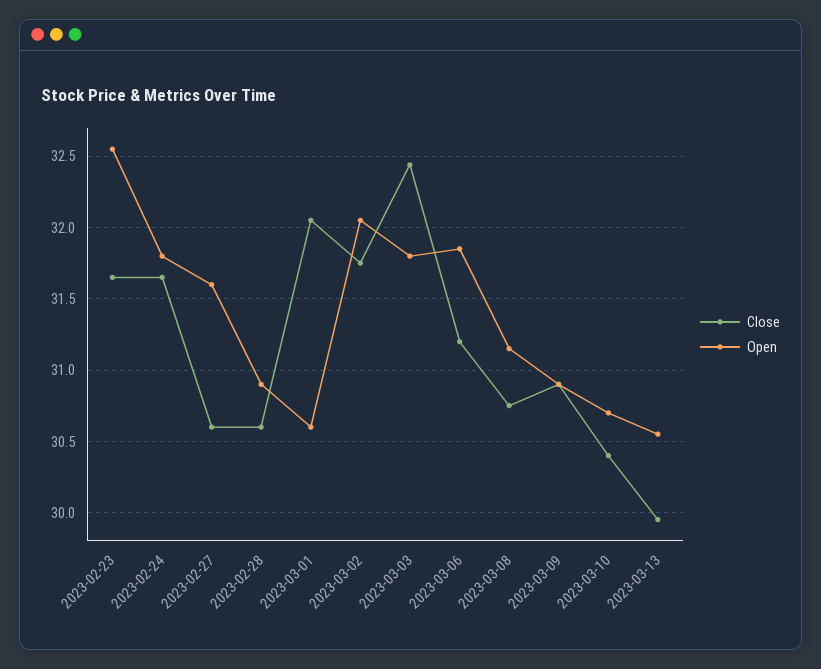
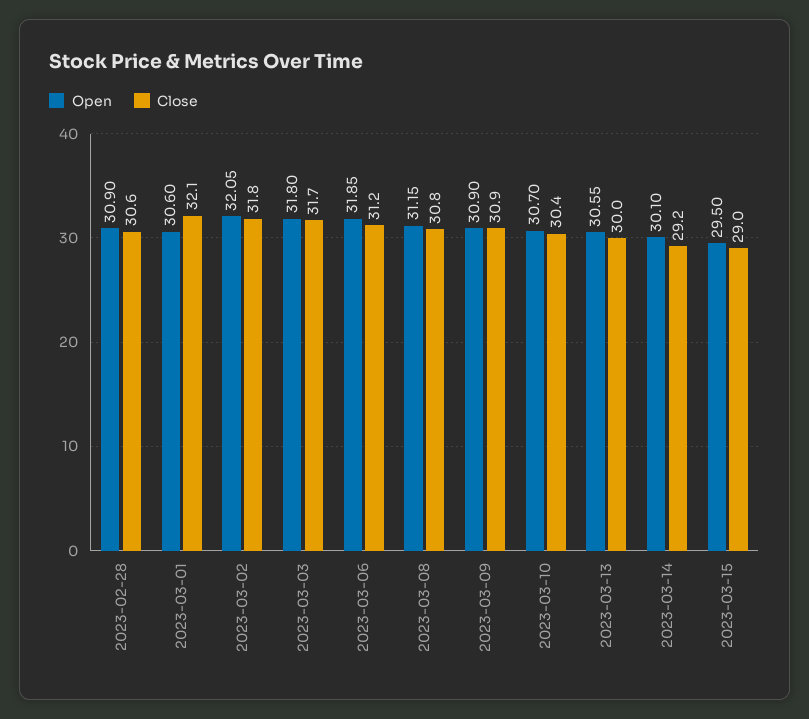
Close, 2023-02-23: 31.65 -> none
Open, 2023-02-23: 32.55 -> none
Close, 2023-02-24: 31.65 -> none
Open, 2023-02-24: 31.8 -> none
Close, 2023-02-27: 30.6 -> none
Open, 2023-02-27: 31.6 -> none
Close, 2023-03-03: 32.45 -> 31.7
Open, 2023-03-14: none -> 30.1
Close, 2023-03-14: none -> 29.2
Open, 2023-03-15: none -> 29.5
Close, 2023-03-15: none -> 29

